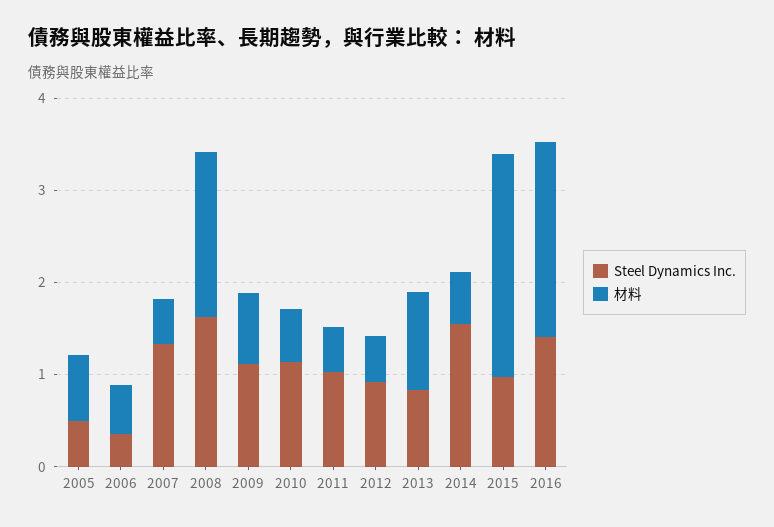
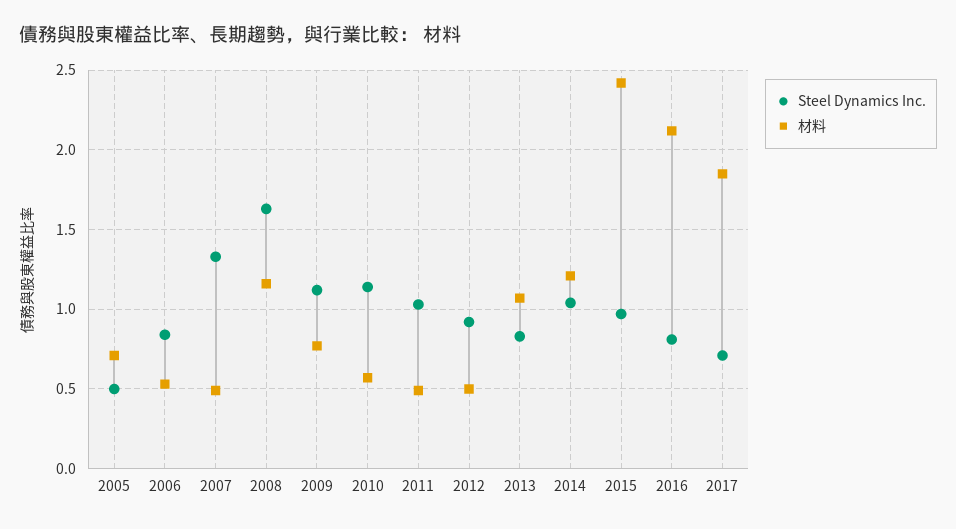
Steel Dynamics Inc., 2006: 0.4 -> 0.85
材料, 2008: 1.8 -> 1.15
Steel Dynamics Inc., 2014: 1.6 -> 1.05
材料, 2014: 0.6 -> 1.2
Steel Dynamics Inc., 2016: 1.4 -> 0.8
Steel Dynamics Inc., 2017: none -> 0.7
材料, 2017: none -> 1.85

